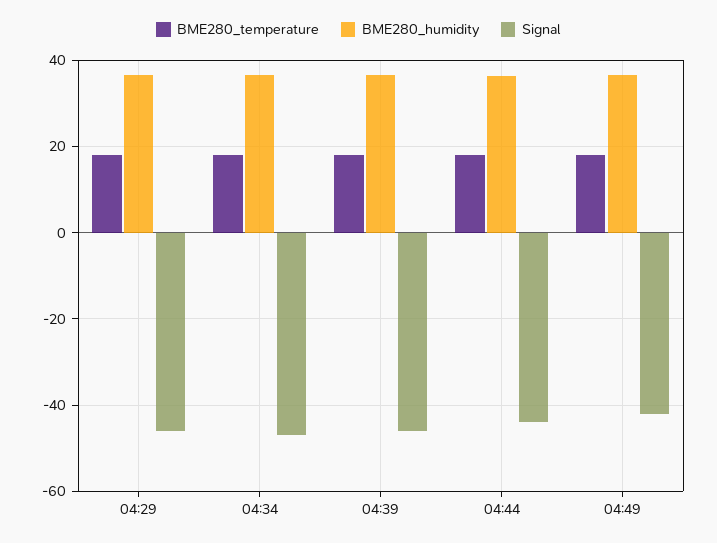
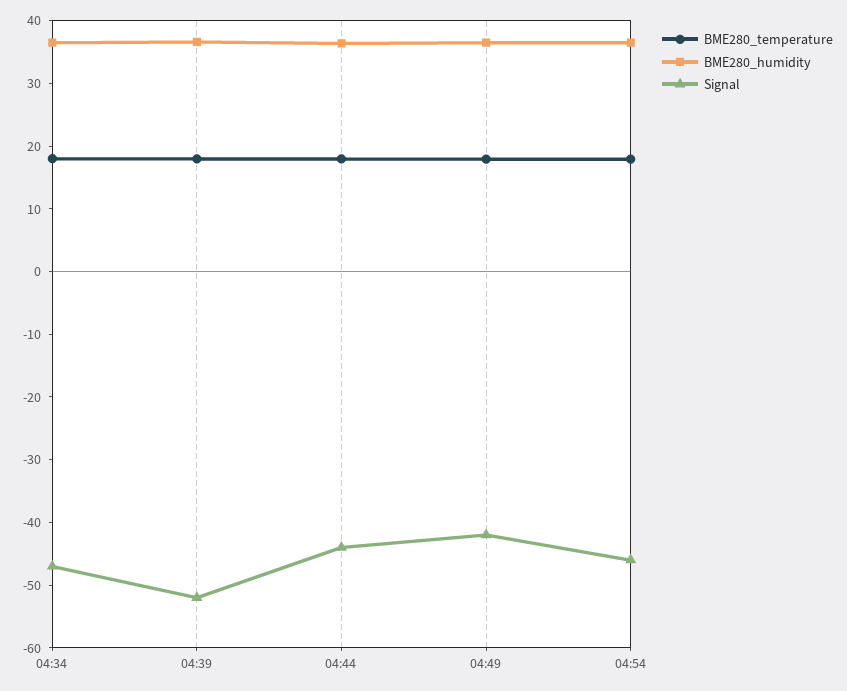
BME280_temperature, 04:29: 18 -> none
BME280_humidity, 04:29: 36 -> none
Signal, 04:29: -46 -> none
Signal, 04:39: -46 -> -52
BME280_temperature, 04:54: none -> 18
BME280_humidity, 04:54: none -> 36
Signal, 04:54: none -> -46

